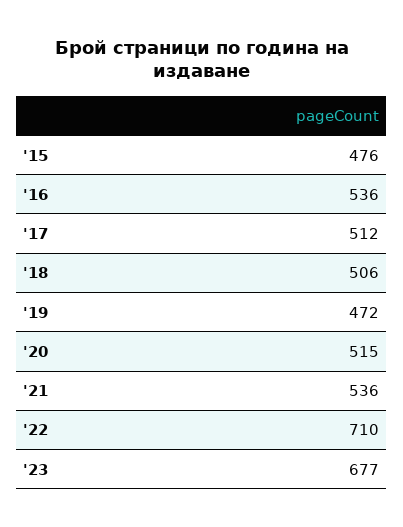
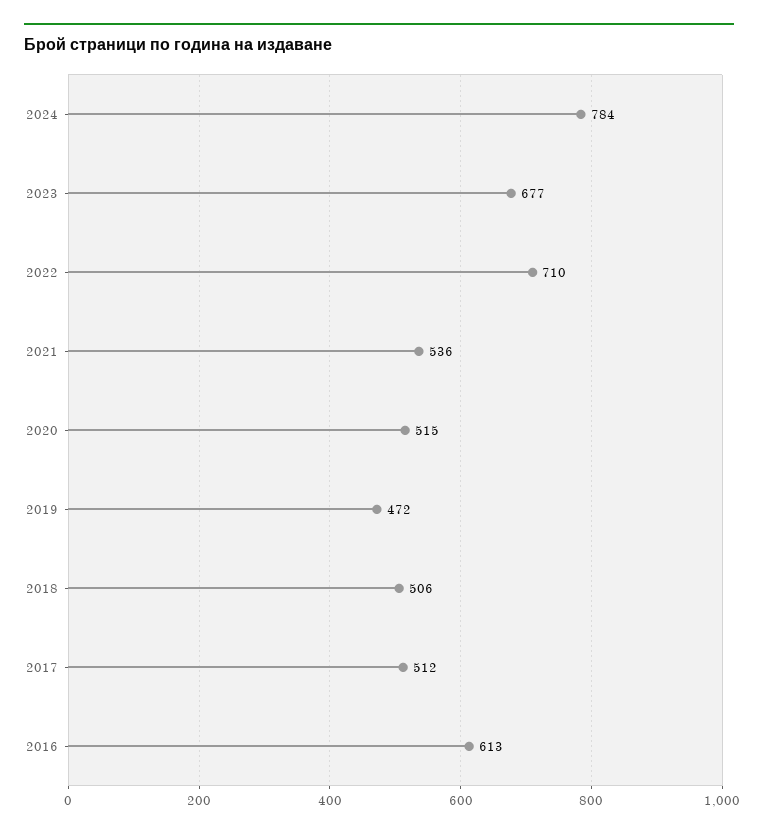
'15: 476 -> none
'16: 536 -> 613
2024: none -> 784

